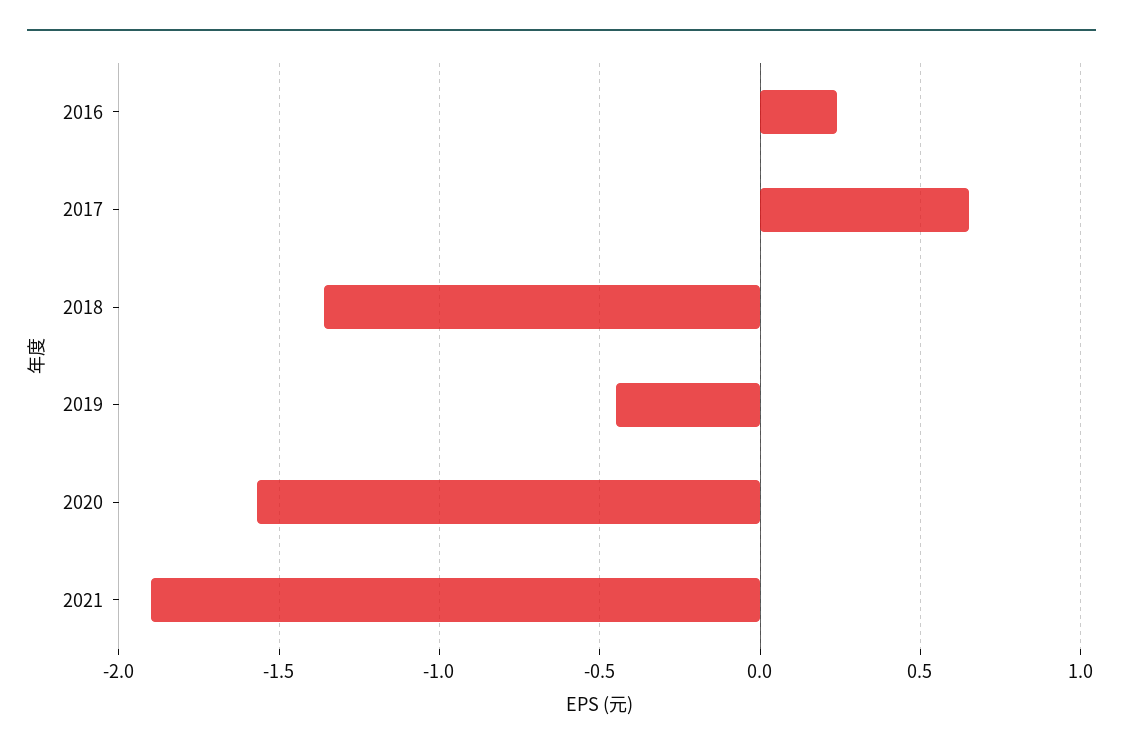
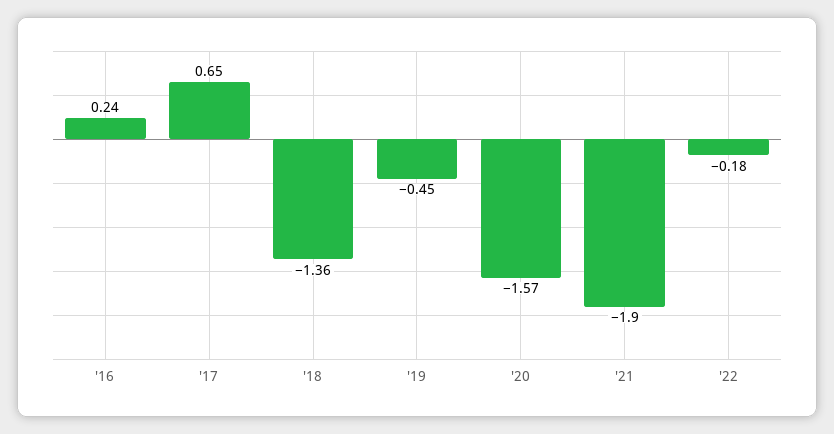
'22: none -> -0.18

